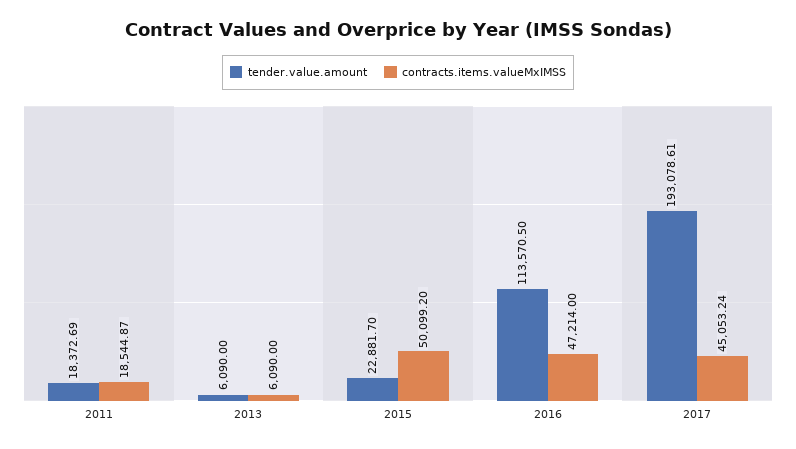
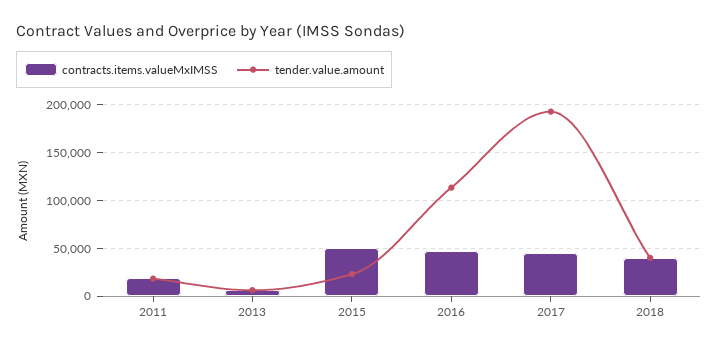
contracts.items.valueMxIMSS, 2018: none -> 40000
tender.value.amount, 2018: none -> 40000

